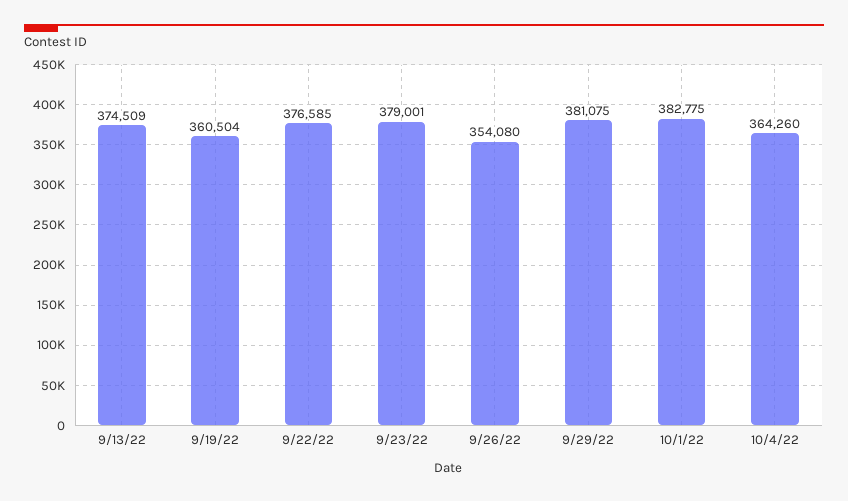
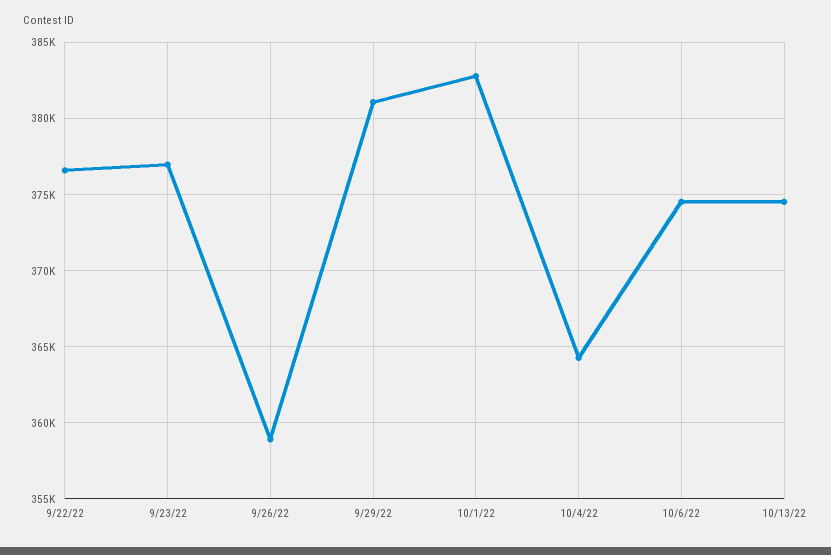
9/13/22: 374509 -> none
9/19/22: 360504 -> none
9/23/22: 379001 -> 377000
9/26/22: 354080 -> 359000
10/6/22: none -> 374500
10/13/22: none -> 374500

